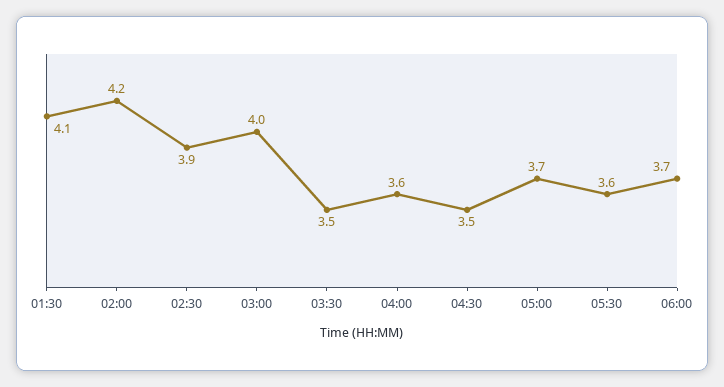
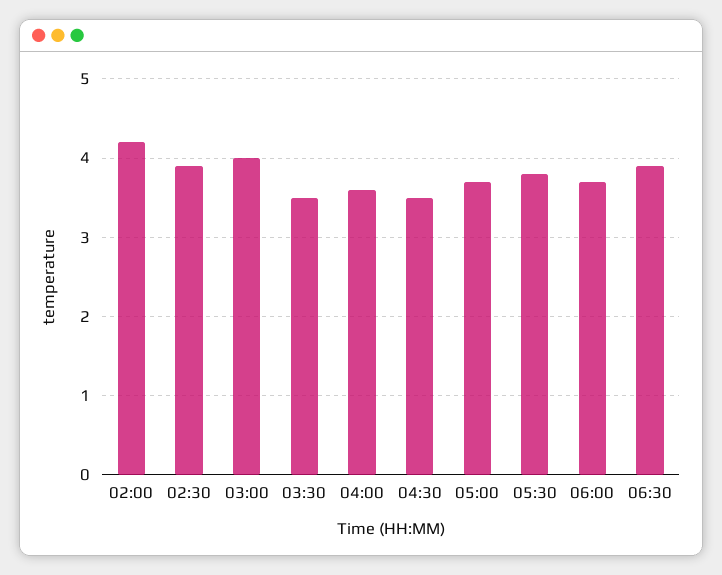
01:30: 4.1 -> none
05:30: 3.6 -> 3.8
06:30: none -> 3.9

